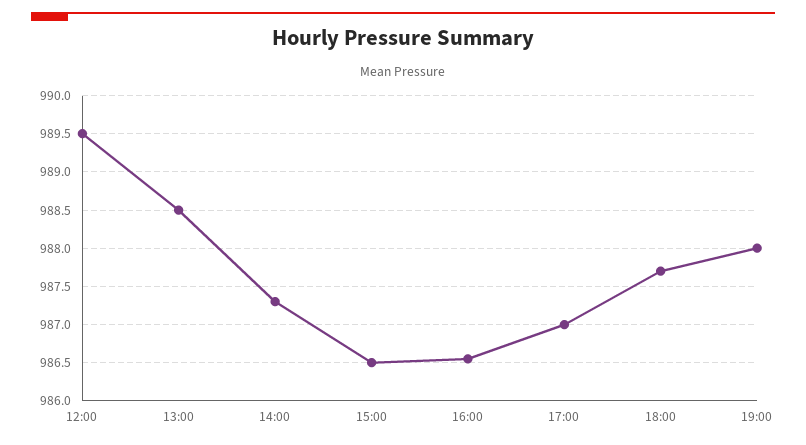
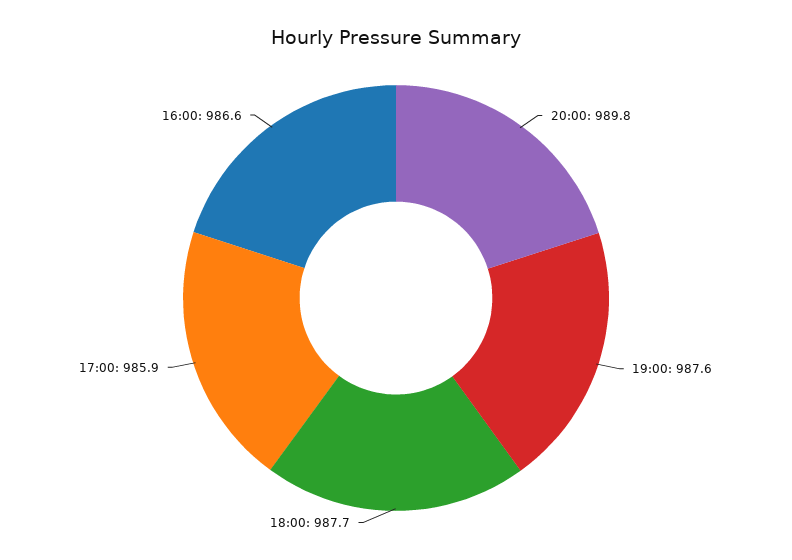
12:00: 989.5 -> none
13:00: 988.5 -> none
14:00: 987.3 -> none
15:00: 986.5 -> none
17:00: 987 -> 985.9
19:00: 988 -> 987.6
20:00: none -> 989.8

